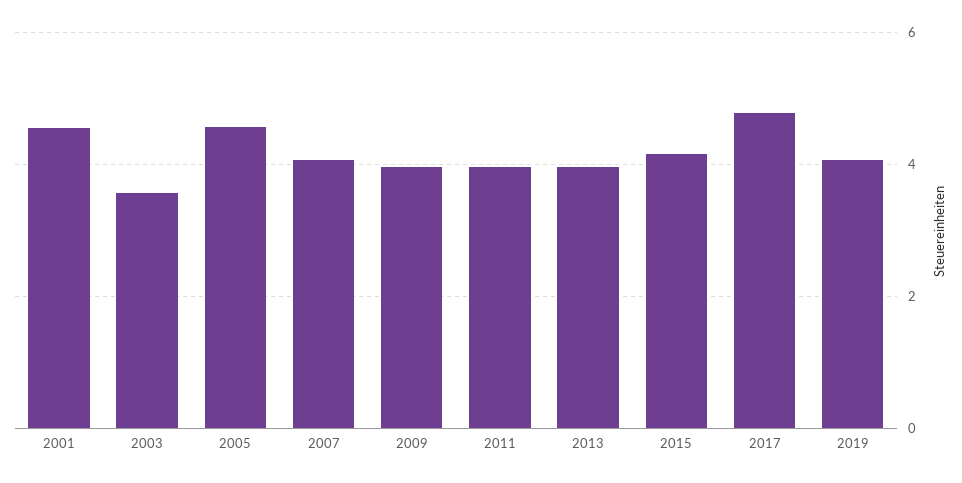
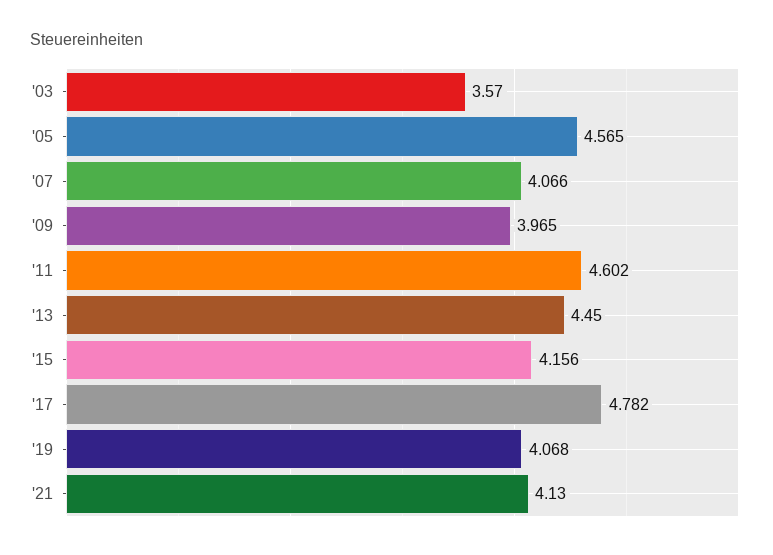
2001: 4.6 -> none
2011: 4 -> 4.602
2013: 4 -> 4.45
'21: none -> 4.13

